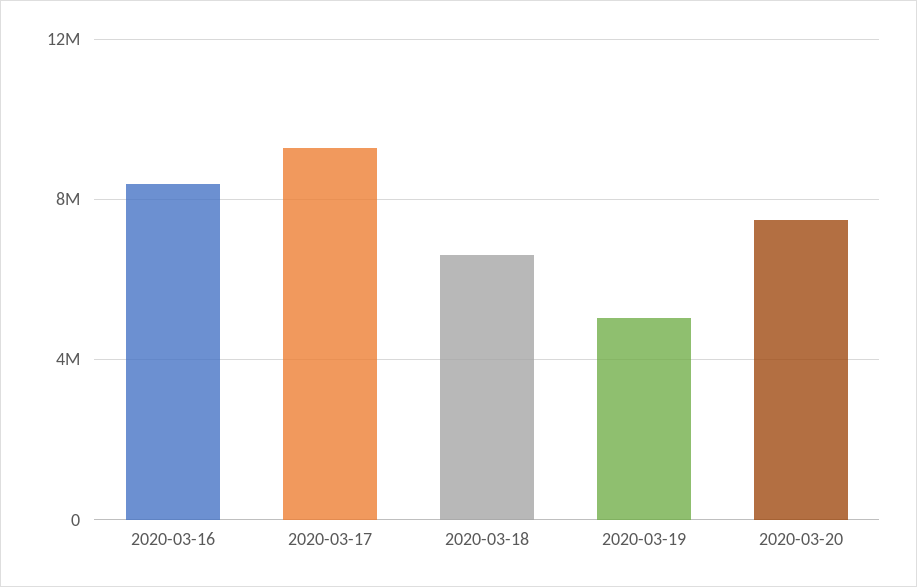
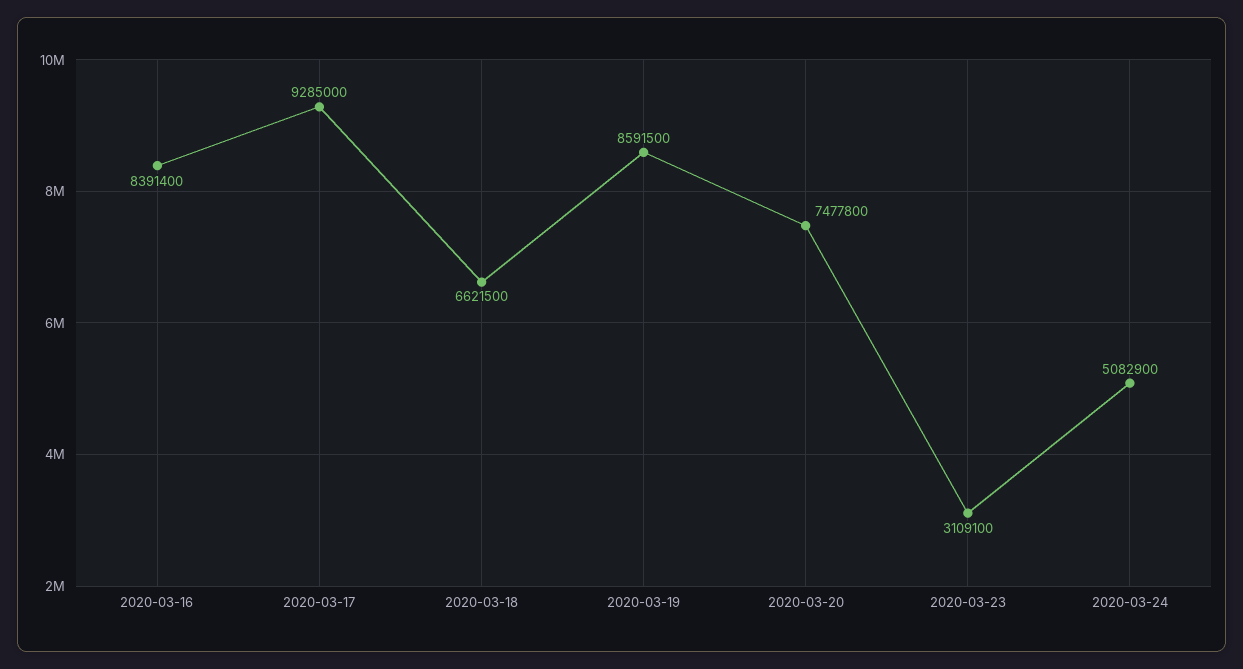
2020-03-19: 5000000 -> 8591500
2020-03-23: none -> 3109100
2020-03-24: none -> 5082900

